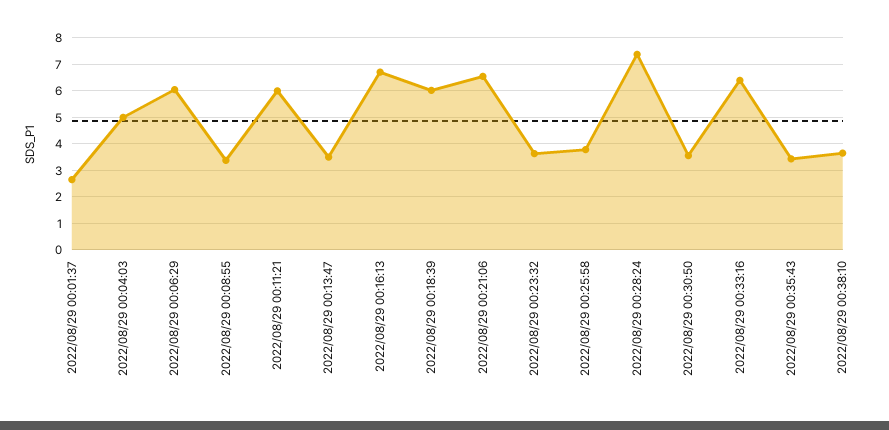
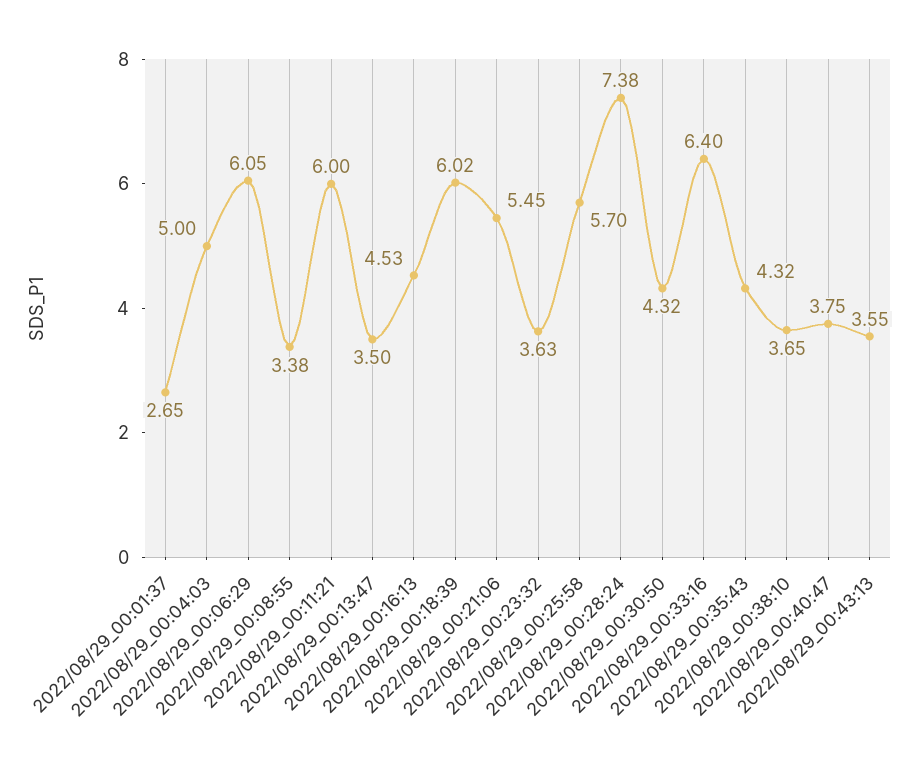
2022/08/29 00:16:13: 6.75 -> 4.53
2022/08/29 00:21:06: 6.5 -> 5.45
2022/08/29 00:25:58: 3.75 -> 5.7
2022/08/29 00:30:50: 3.5 -> 4.32
2022/08/29 00:35:43: 3.5 -> 4.32
2022/08/29_00:40:47: none -> 3.75
2022/08/29_00:43:13: none -> 3.55

